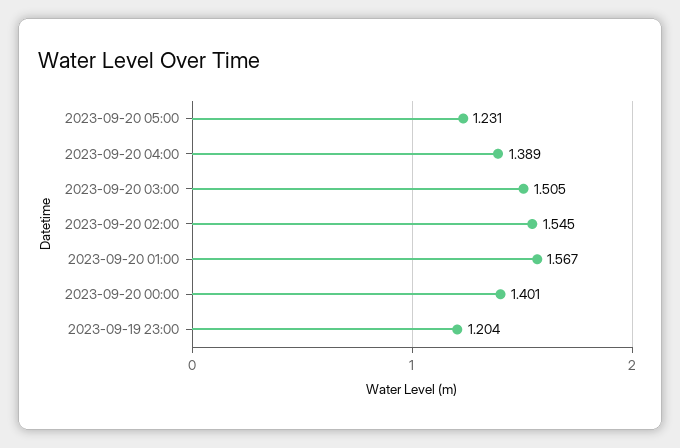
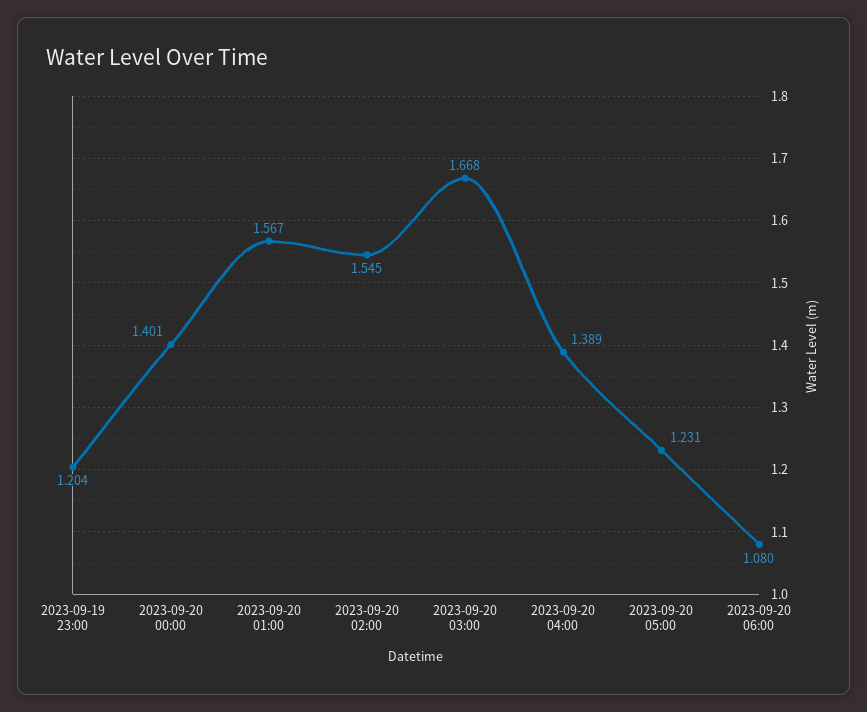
2023-09-20 03:00: 1.505 -> 1.668
2023-09-20 06:00: none -> 1.08

